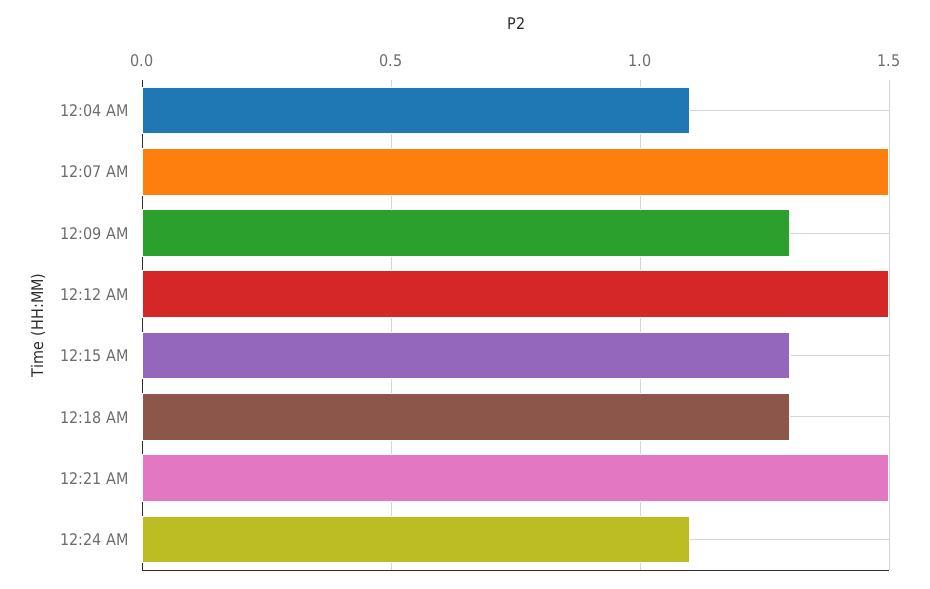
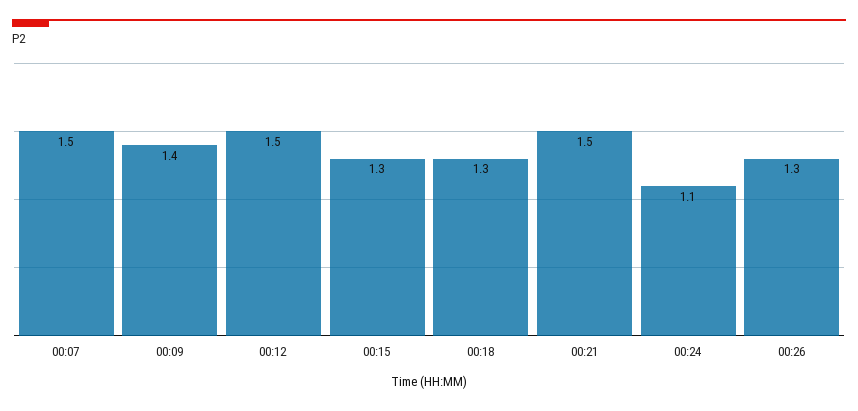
12:04 AM: 1.1 -> none
12:09 AM: 1.3 -> 1.4
00:26: none -> 1.3

